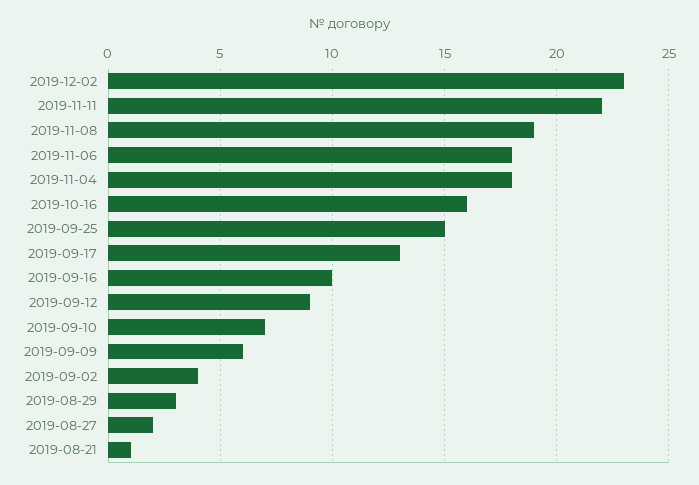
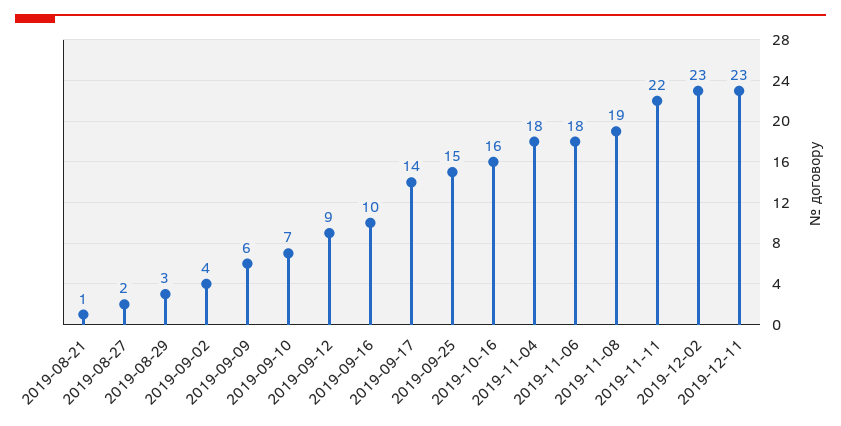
2019-09-17: 13 -> 14
2019-12-11: none -> 23

